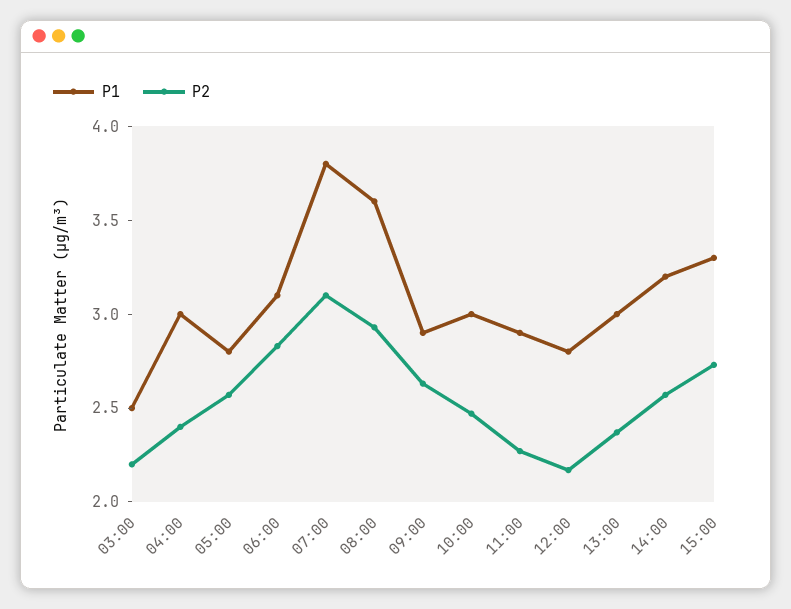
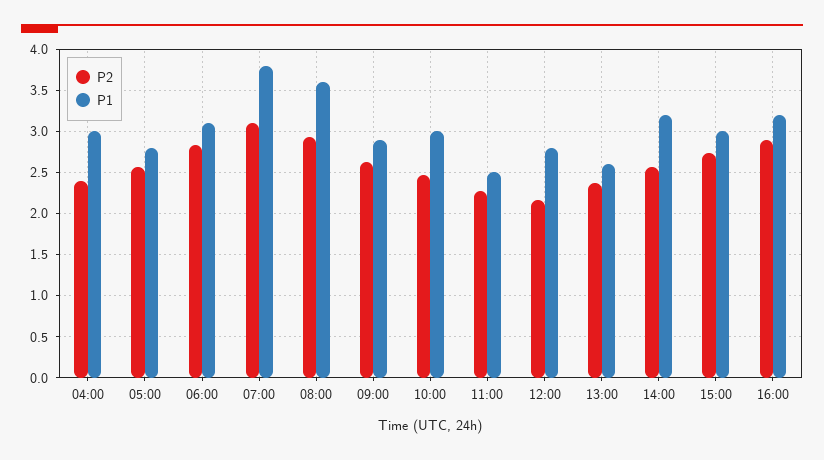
P1, 03:00: 2.5 -> none
P2, 03:00: 2.2 -> none
P1, 11:00: 2.9 -> 2.5
P1, 13:00: 3 -> 2.6
P1, 15:00: 3.3 -> 3
P2, 16:00: none -> 2.9
P1, 16:00: none -> 3.2

